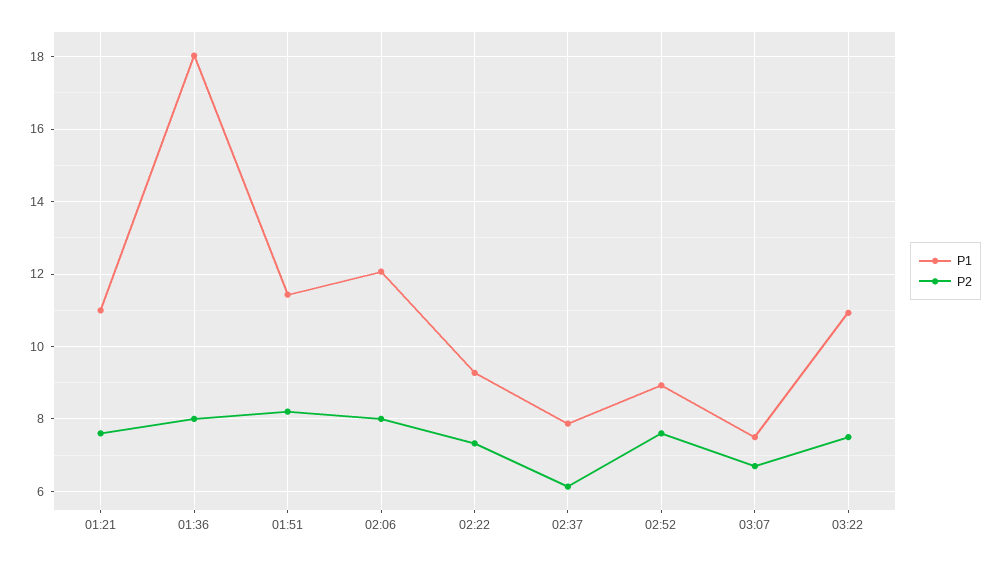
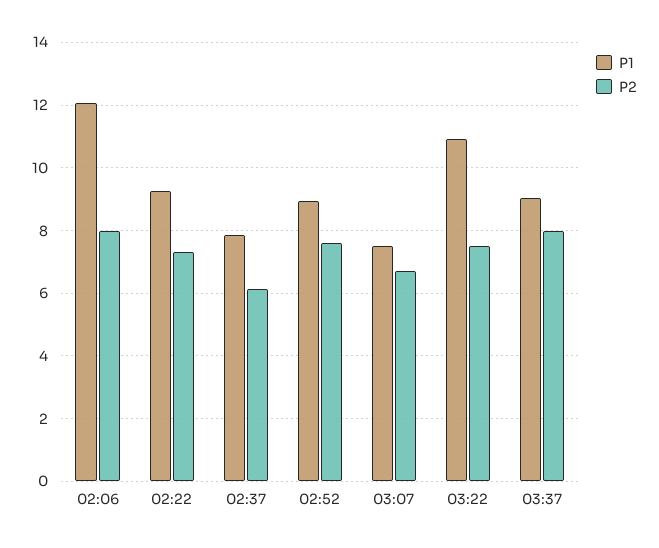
P1, 01:21: 11 -> none
P2, 01:21: 7.6 -> none
P1, 01:36: 18 -> none
P2, 01:36: 8 -> none
P1, 01:51: 11.4 -> none
P2, 01:51: 8.2 -> none
P1, 03:37: none -> 9
P2, 03:37: none -> 8

